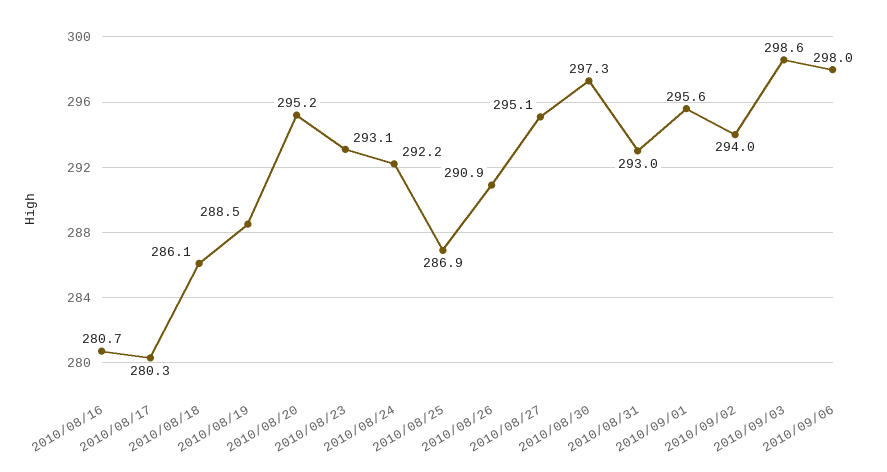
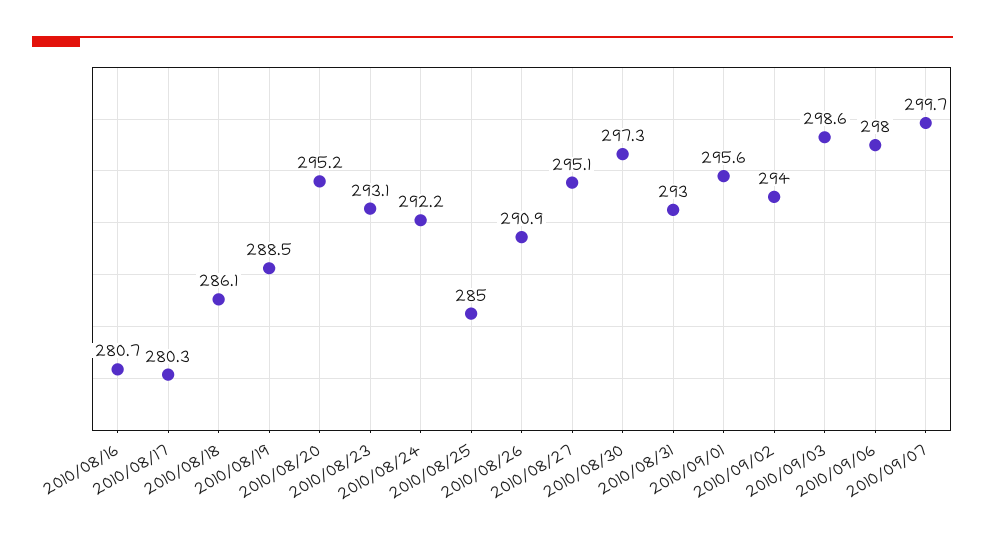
2010/08/25: 286.9 -> 285
2010/09/07: none -> 299.7

